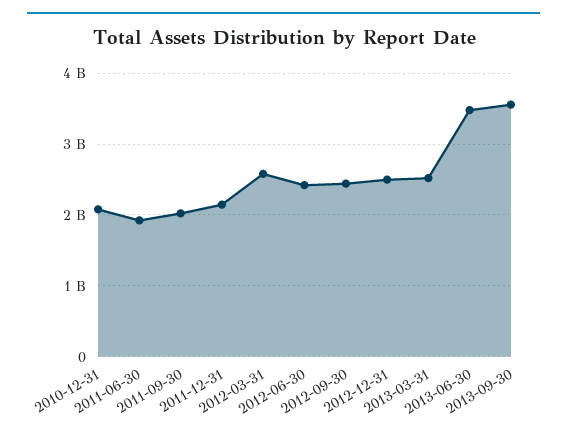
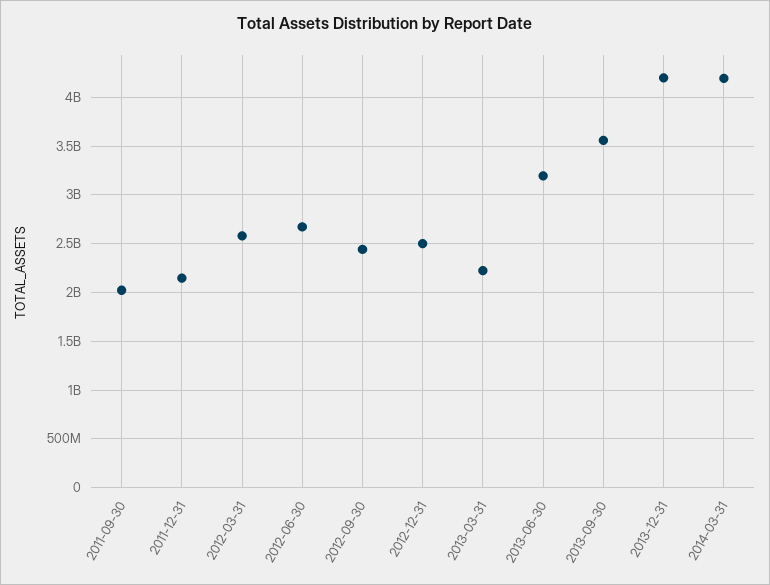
2010-12-31: 2100000000 -> none
2011-06-30: 1900000000 -> none
2012-06-30: 2400000000 -> 2700000000
2013-03-31: 2500000000 -> 2200000000
2013-06-30: 3500000000 -> 3200000000
2013-12-31: none -> 4200000000
2014-03-31: none -> 4200000000

